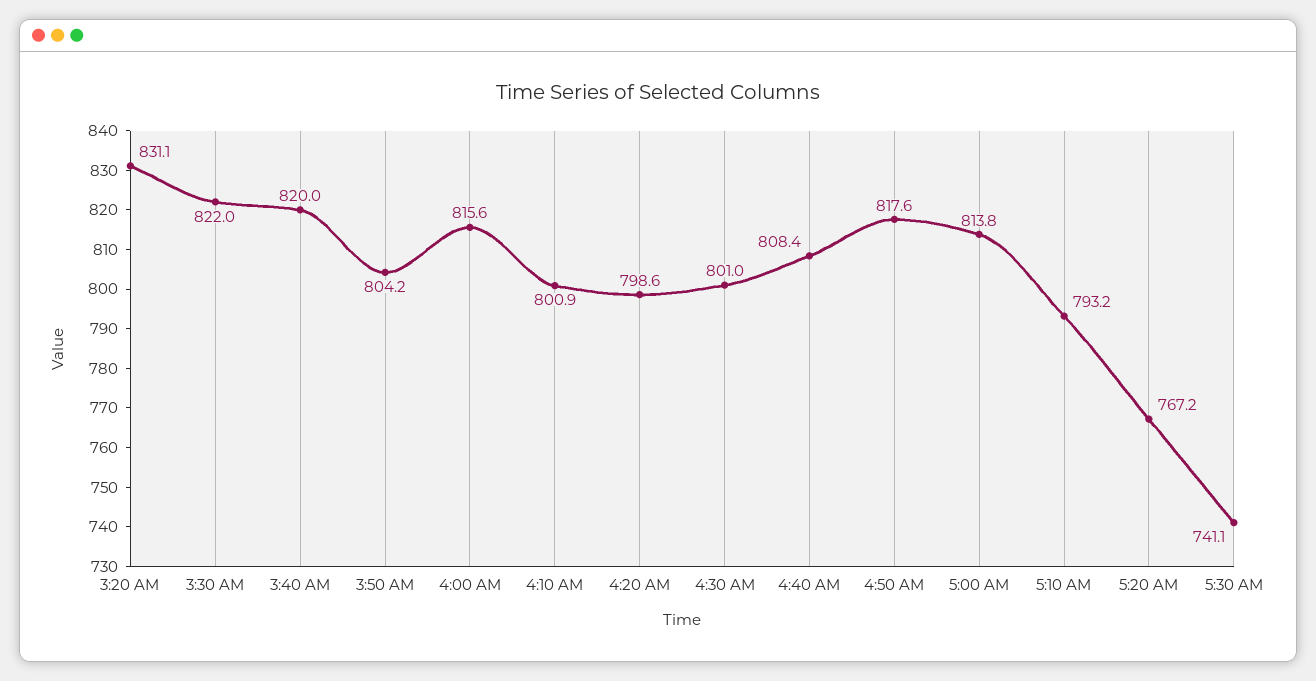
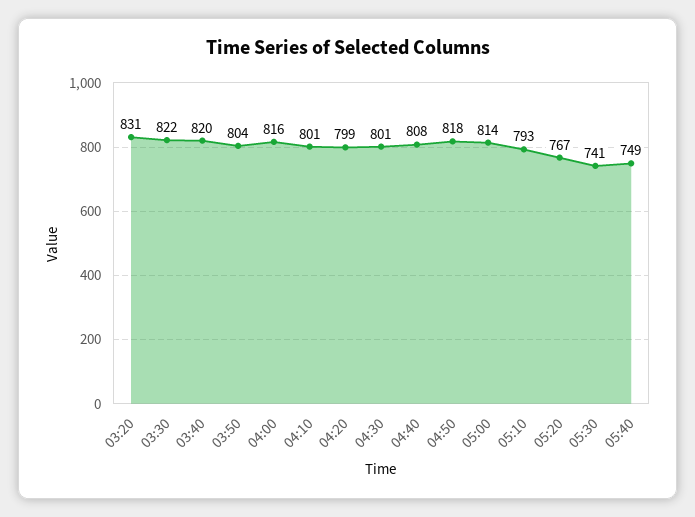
05:40: none -> 749

